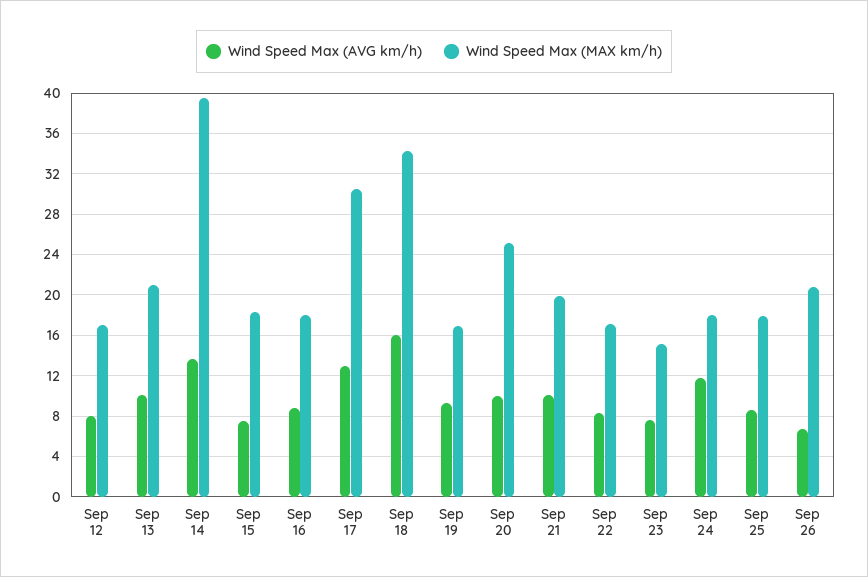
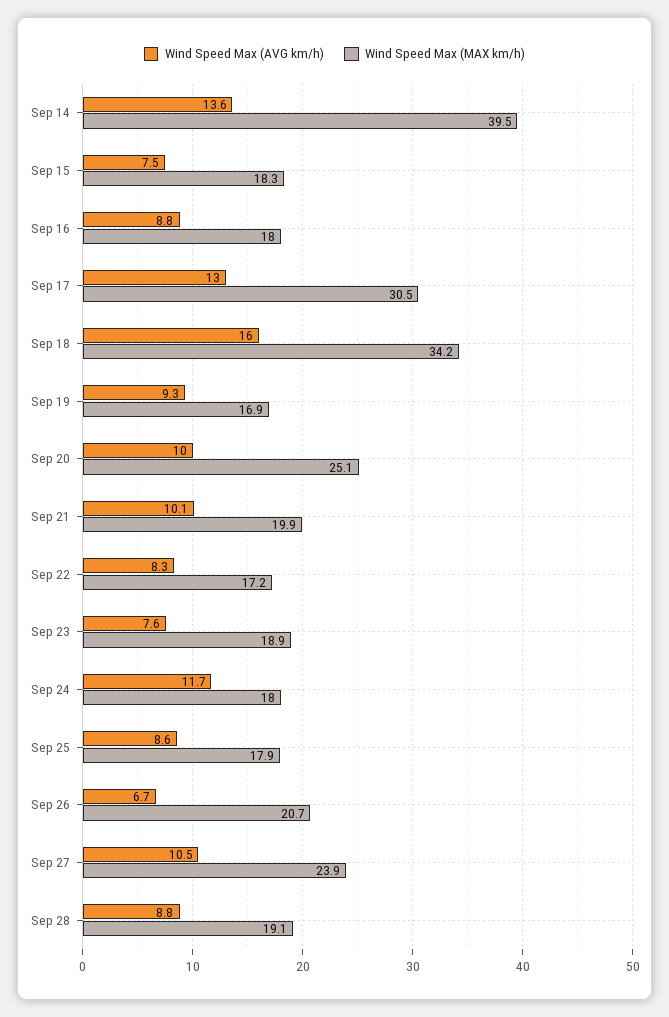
Wind Speed Max (AVG km/h), Sep 12: 8 -> none
Wind Speed Max (MAX km/h), Sep 12: 17 -> none
Wind Speed Max (AVG km/h), Sep 13: 10 -> none
Wind Speed Max (MAX km/h), Sep 13: 21 -> none
Wind Speed Max (MAX km/h), Sep 23: 15 -> 18.9
Wind Speed Max (AVG km/h), Sep 27: none -> 10.5
Wind Speed Max (MAX km/h), Sep 27: none -> 23.9
Wind Speed Max (AVG km/h), Sep 28: none -> 8.8
Wind Speed Max (MAX km/h), Sep 28: none -> 19.1

